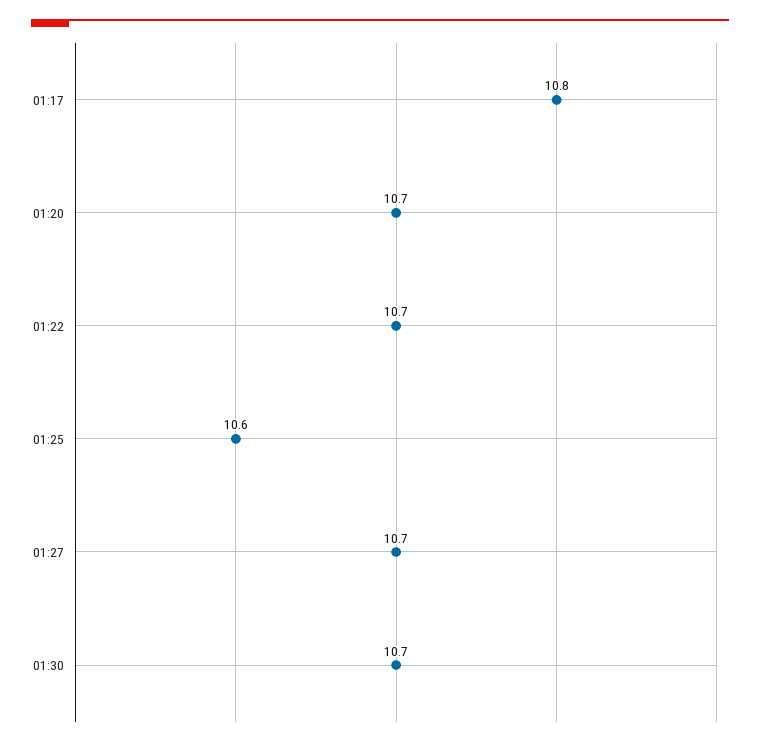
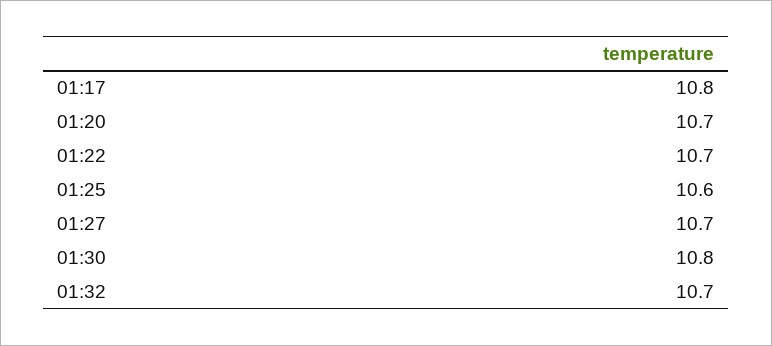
01:30: 10.7 -> 10.8
01:32: none -> 10.7

